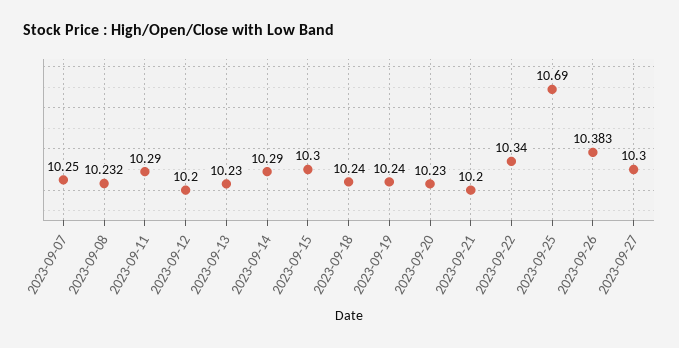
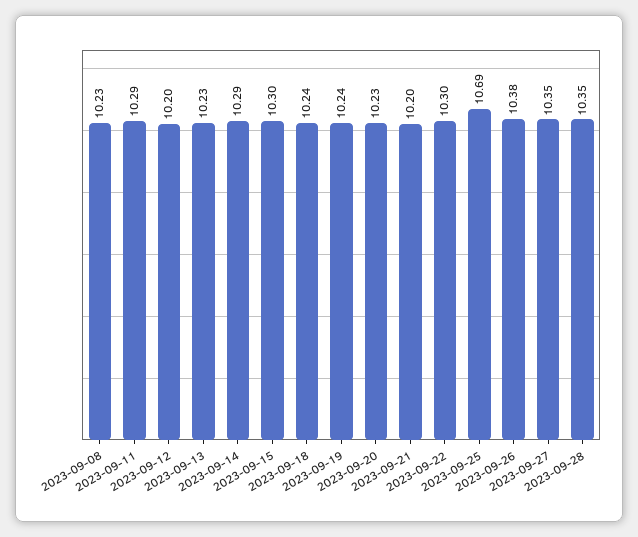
2023-09-07: 10.25 -> none
2023-09-22: 10.34 -> 10.3
2023-09-27: 10.3 -> 10.35
2023-09-28: none -> 10.35

